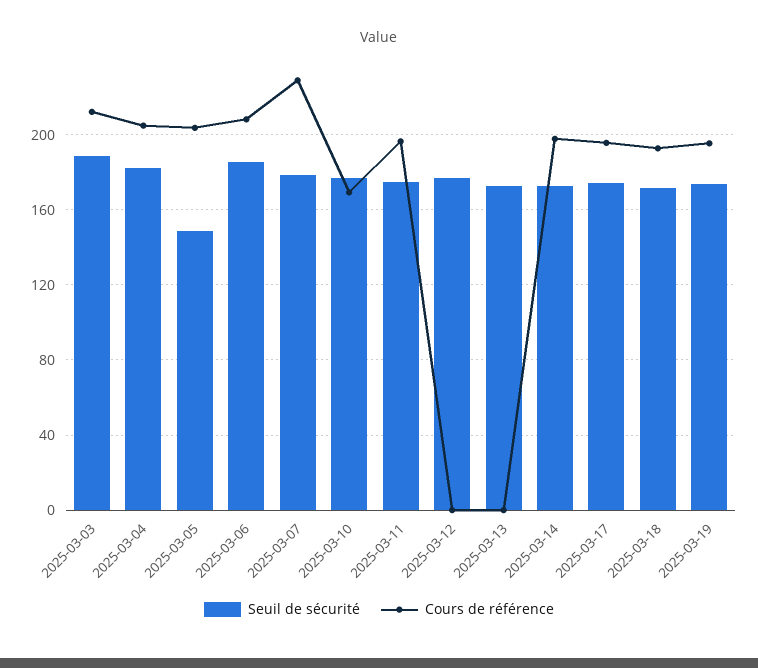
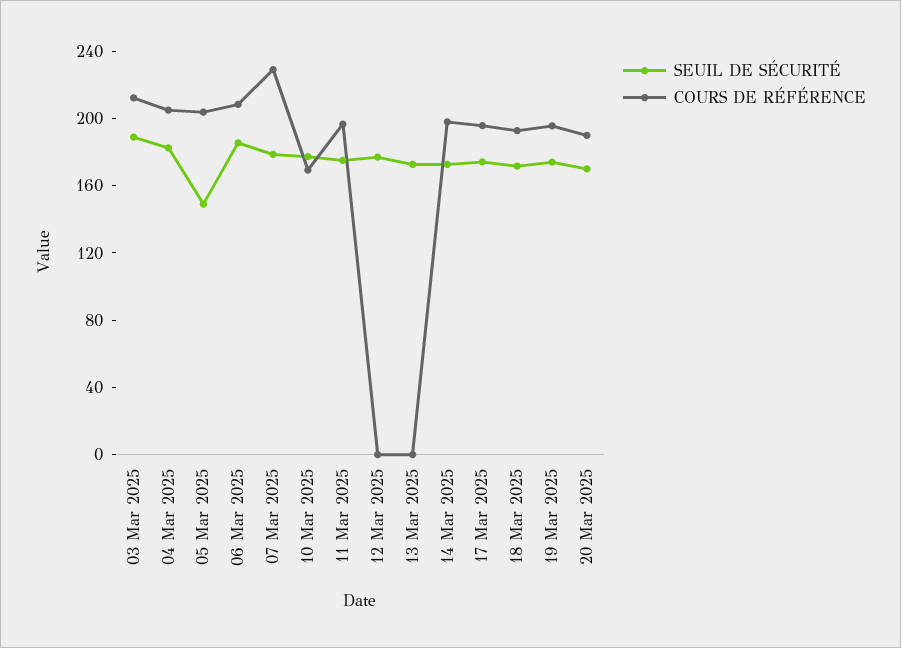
Seuil de sécurité, 20 Mar 2025: none -> 170
Cours de référence, 20 Mar 2025: none -> 190

